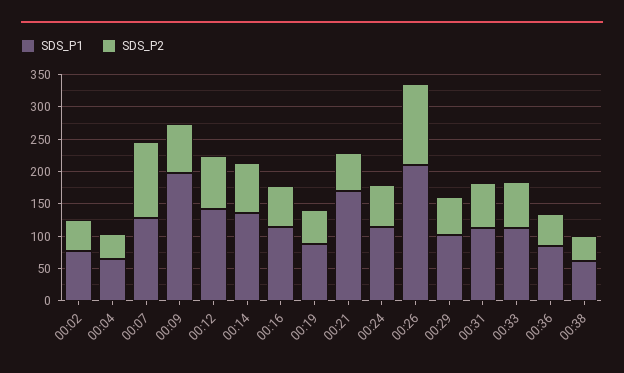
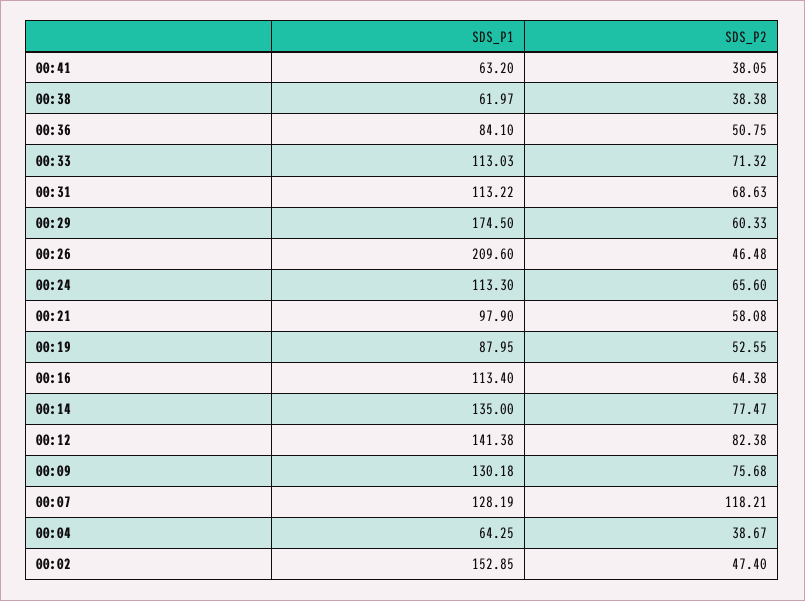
SDS_P1, 00:02: 75 -> 152.85
SDS_P1, 00:09: 200 -> 130.18
SDS_P1, 00:21: 175 -> 97.9
SDS_P2, 00:26: 125 -> 46.48
SDS_P1, 00:29: 100 -> 174.5
SDS_P1, 00:41: none -> 63.2
SDS_P2, 00:41: none -> 38.05

